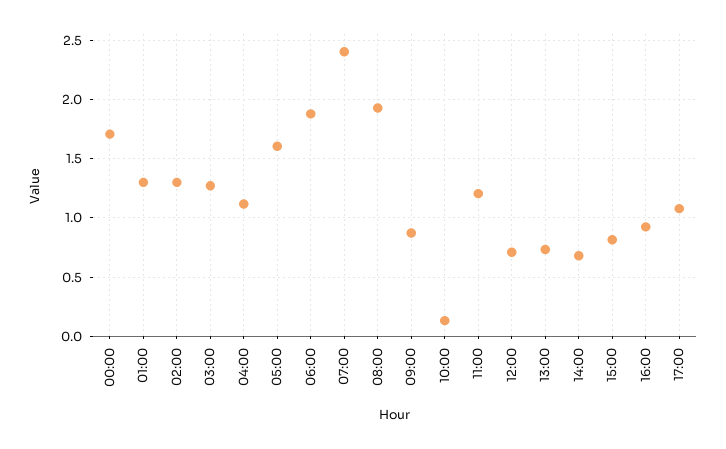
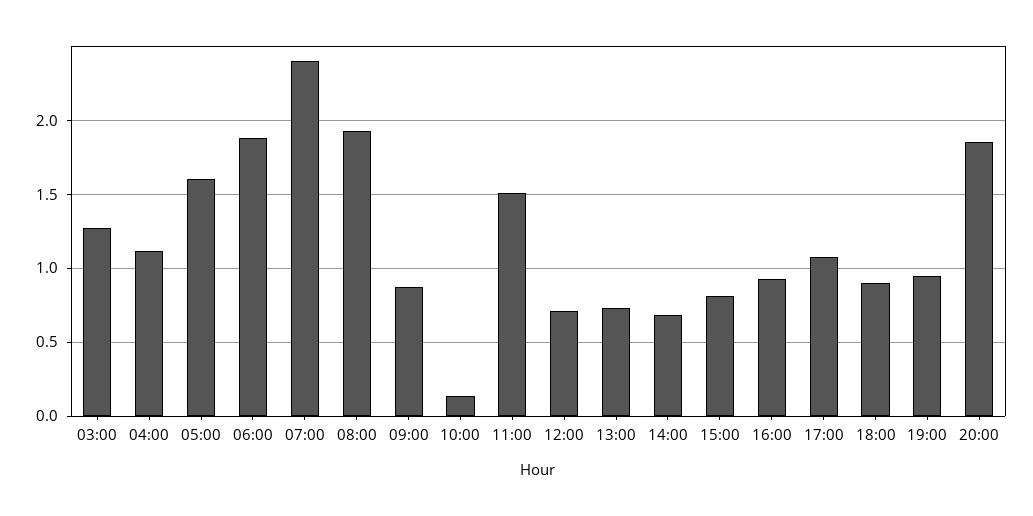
00:00: 1.7 -> none
01:00: 1.3 -> none
02:00: 1.3 -> none
11:00: 1.2 -> 1.5
18:00: none -> 0.9
19:00: none -> 0.95
20:00: none -> 1.85

